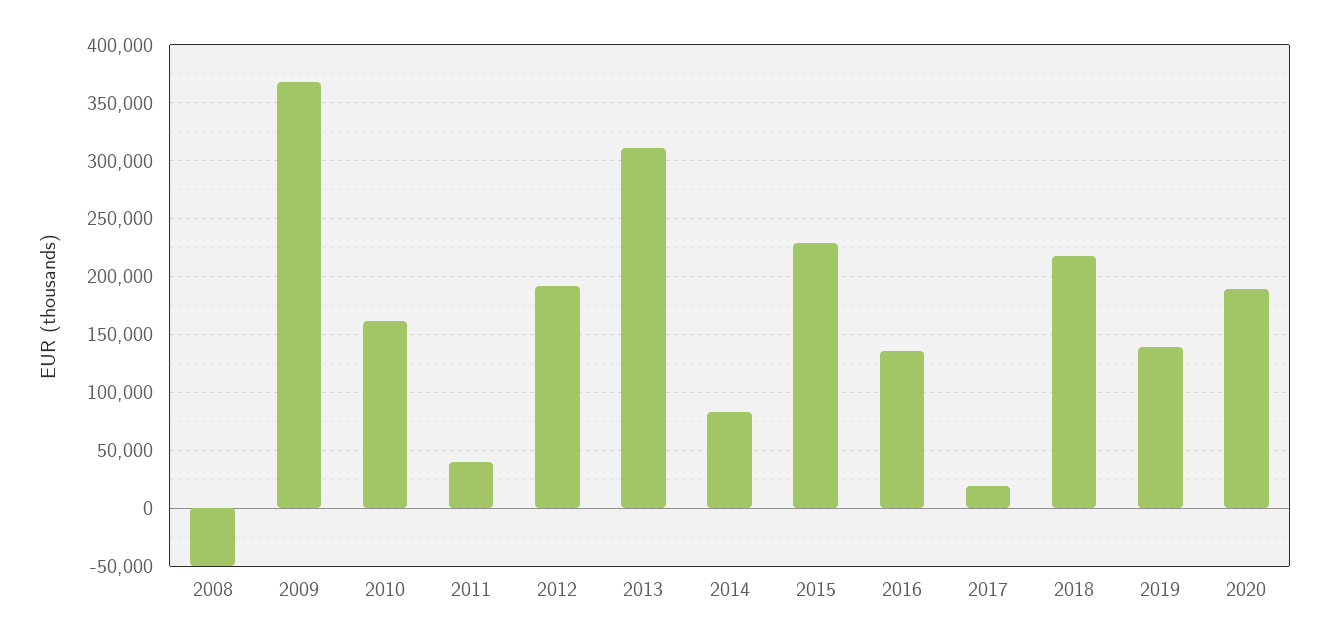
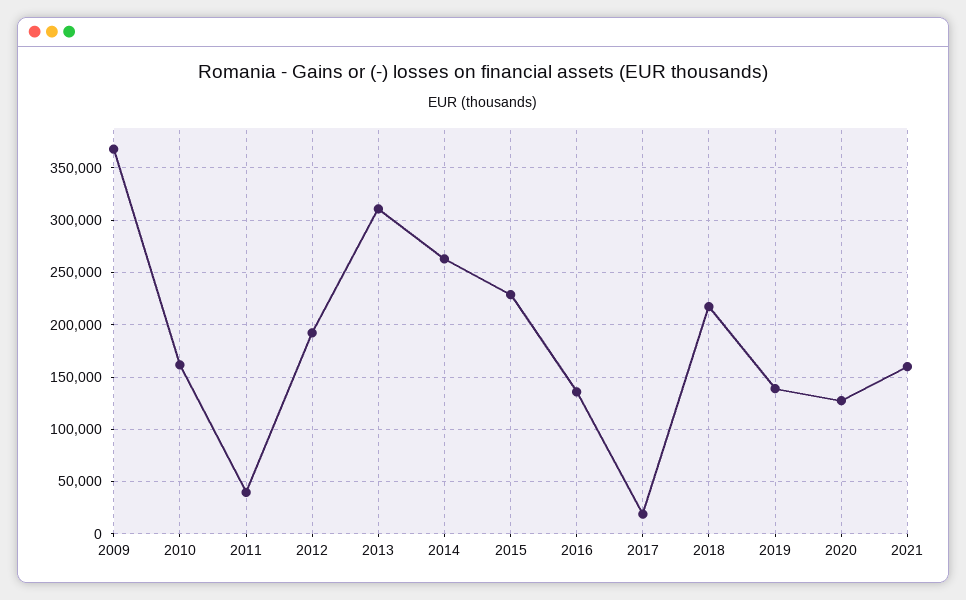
2008: -50000 -> none
2014: 80000 -> 260000
2020: 190000 -> 130000
2021: none -> 160000

